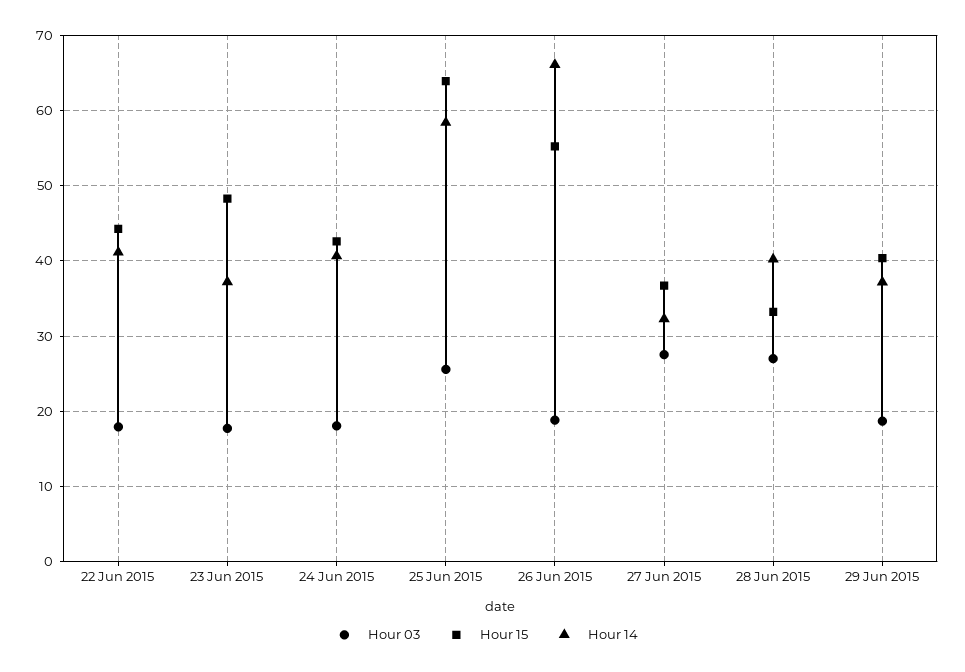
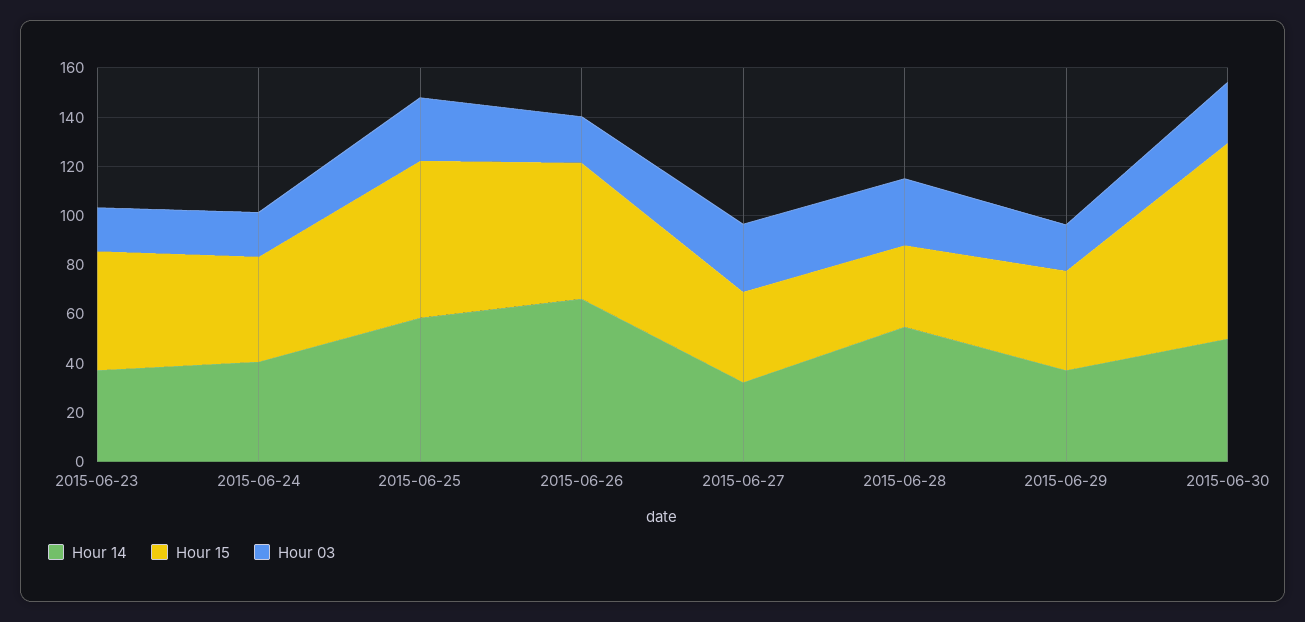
Hour 03, 22 Jun 2015: 18 -> none
Hour 15, 22 Jun 2015: 44 -> none
Hour 14, 22 Jun 2015: 41 -> none
Hour 14, 28 Jun 2015: 40 -> 55
Hour 14, 2015-06-30: none -> 50
Hour 15, 2015-06-30: none -> 80
Hour 03, 2015-06-30: none -> 25

